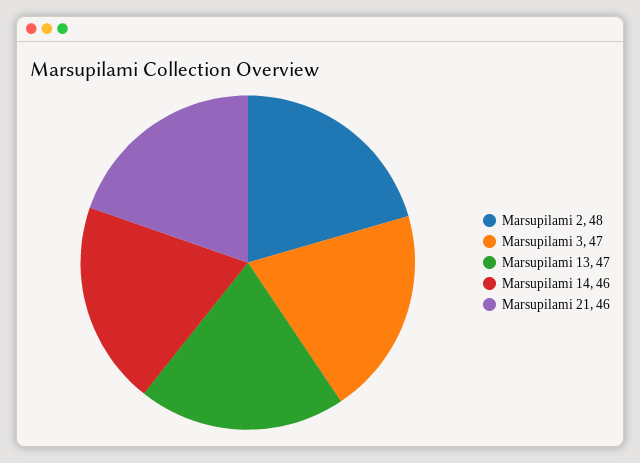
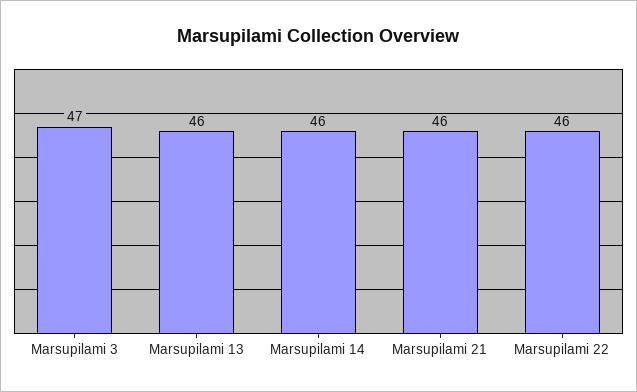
Marsupilami 2: 48 -> none
Marsupilami 13: 47 -> 46
Marsupilami 22: none -> 46

